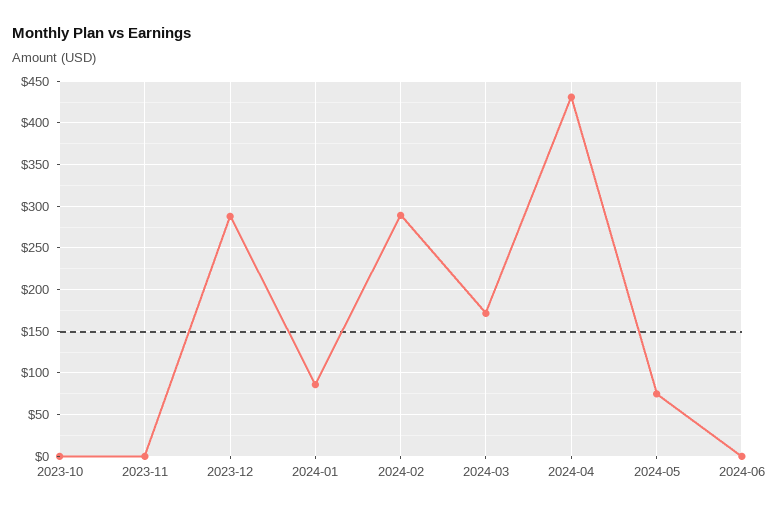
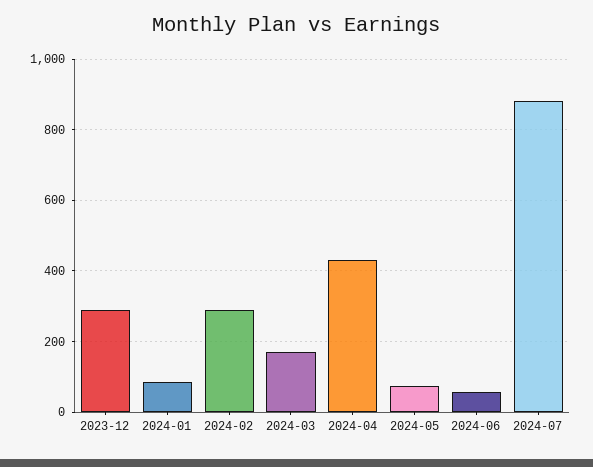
2023-10: 0 -> none
2023-11: 0 -> none
2024-06: 0 -> 60
2024-07: none -> 880

